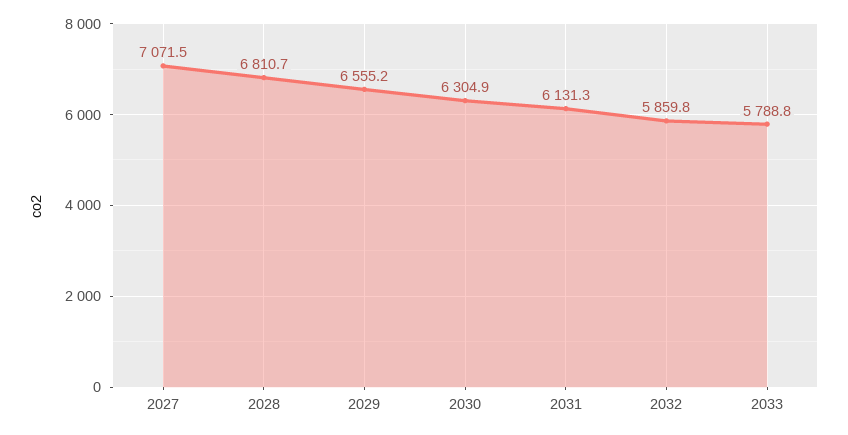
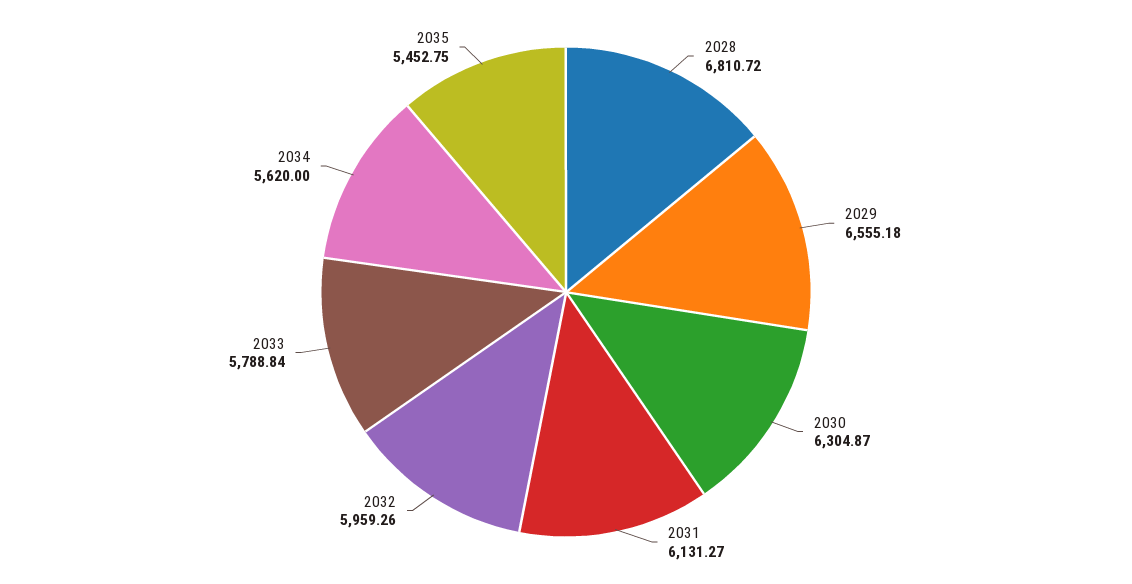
2027: 7071.5 -> none
2032: 5859.8 -> 5959.26
2034: none -> 5620
2035: none -> 5452.75

